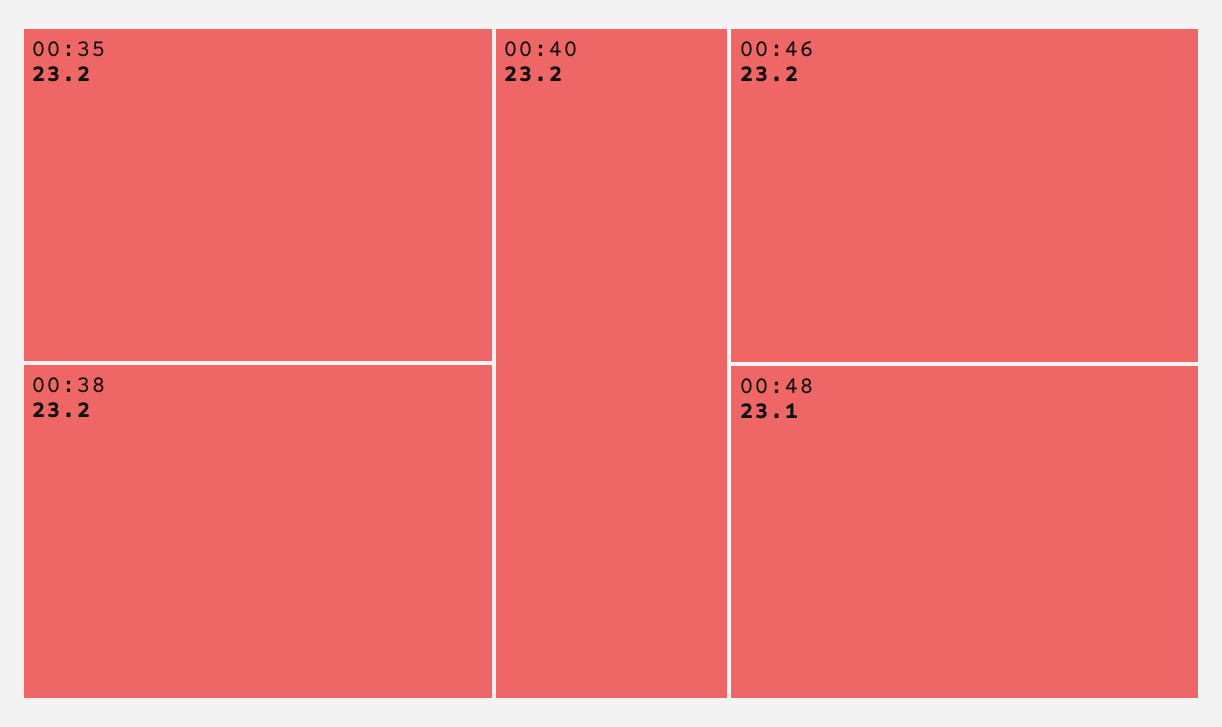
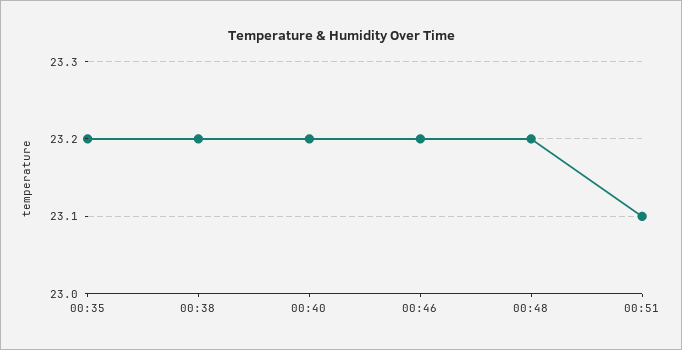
00:48: 23.1 -> 23.2
00:51: none -> 23.1

